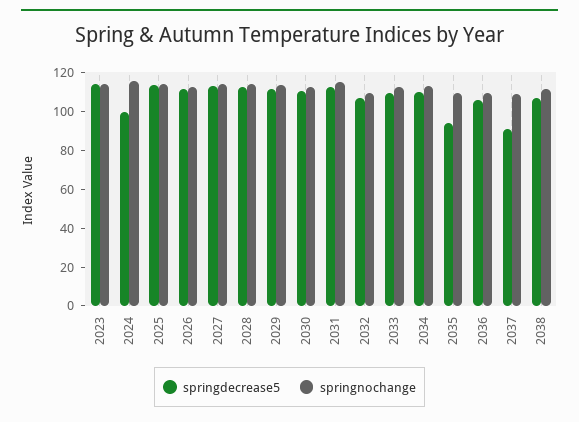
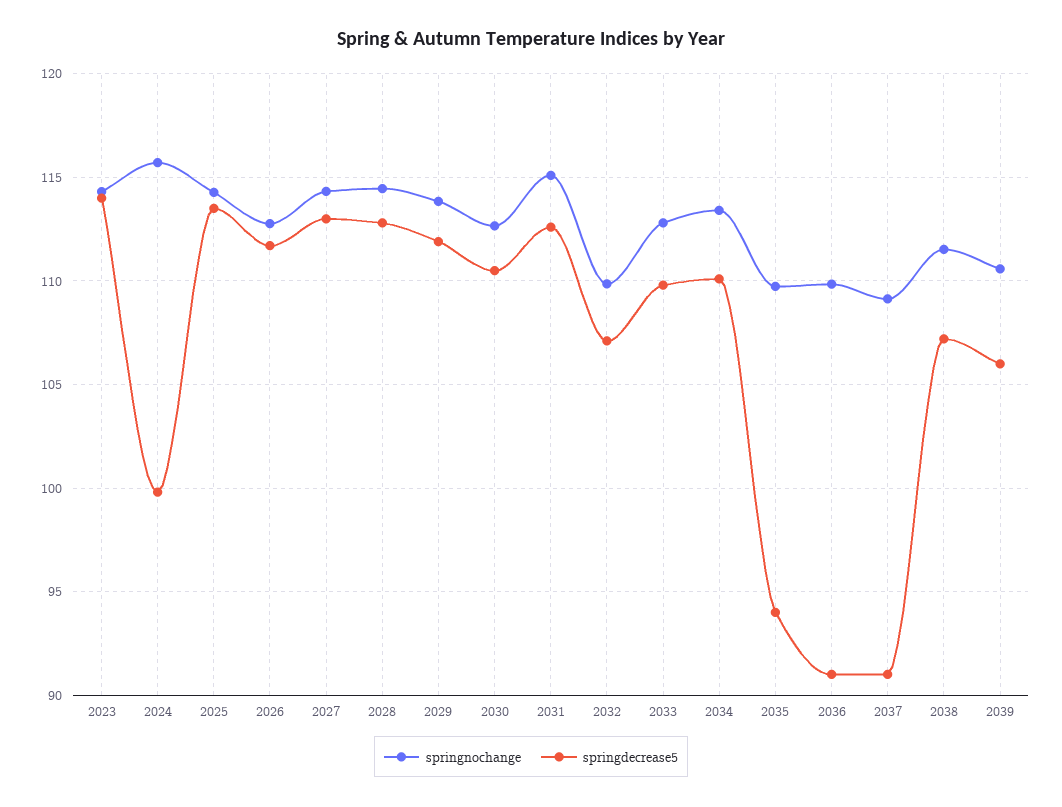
springdecrease5, 2036: 105 -> 91
springnochange, 2039: none -> 110.5
springdecrease5, 2039: none -> 106

